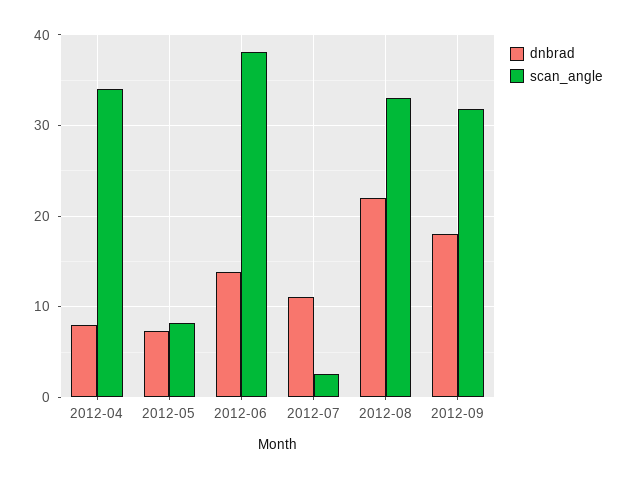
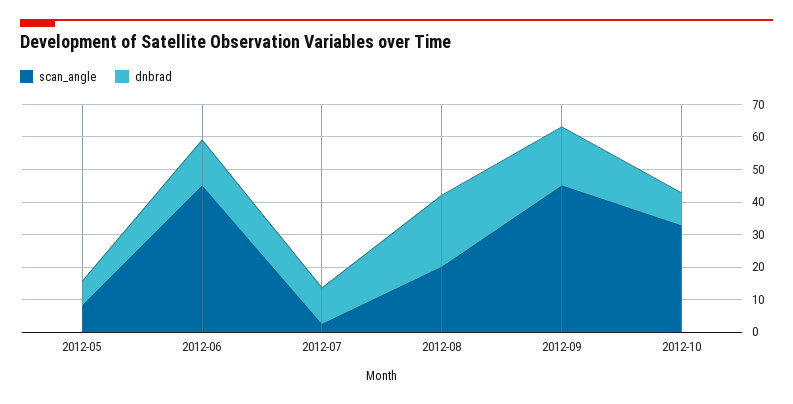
dnbrad, 2012-04: 8 -> none
scan_angle, 2012-04: 34 -> none
scan_angle, 2012-06: 38 -> 45
scan_angle, 2012-08: 33 -> 20
scan_angle, 2012-09: 32 -> 45
scan_angle, 2012-10: none -> 32.5
dnbrad, 2012-10: none -> 10

